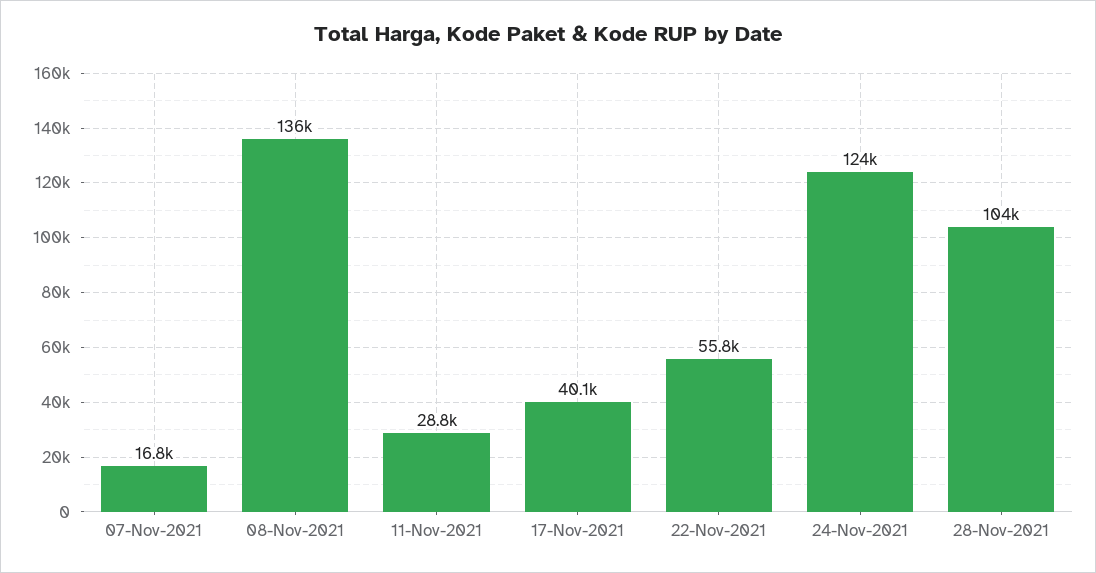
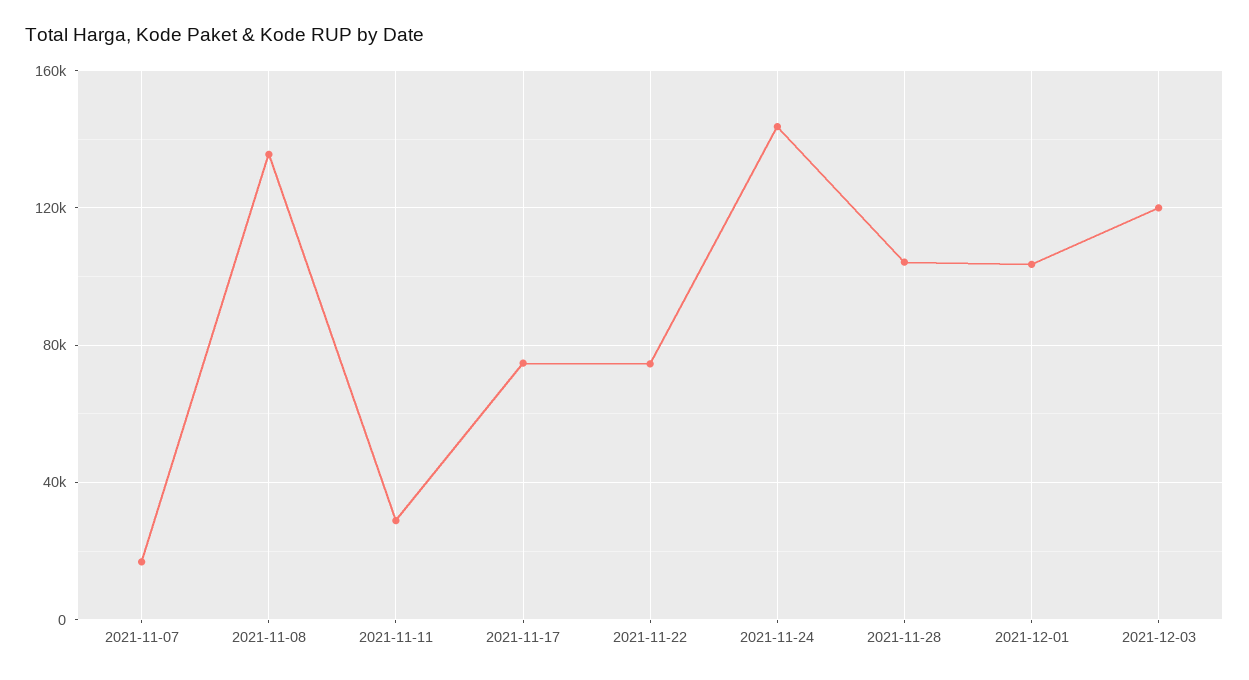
17-Nov-2021: 40100 -> 75000
22-Nov-2021: 55800 -> 75000
24-Nov-2021: 124000 -> 145000
2021-12-01: none -> 105000
2021-12-03: none -> 120000

